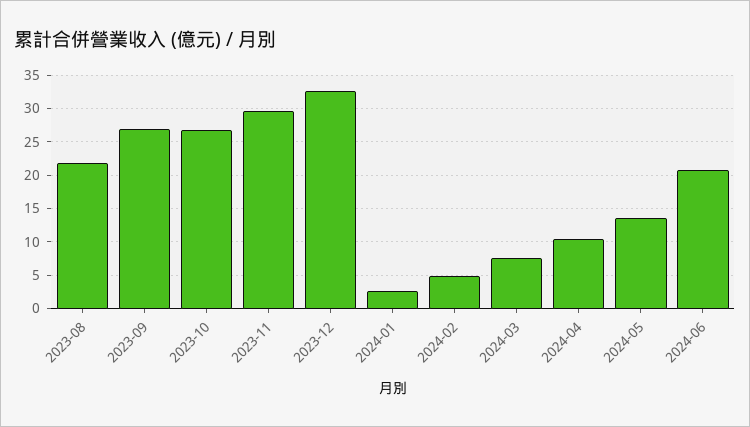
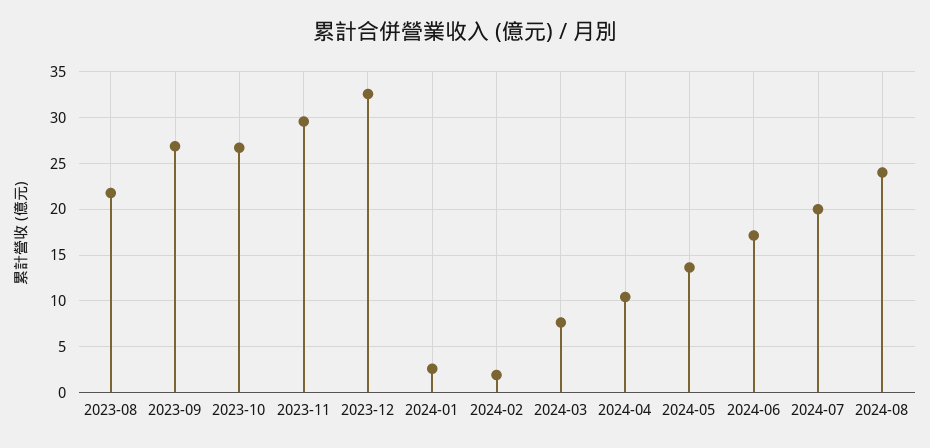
2024-02: 5 -> 2
2024-06: 21 -> 17
2024-07: none -> 20
2024-08: none -> 24

